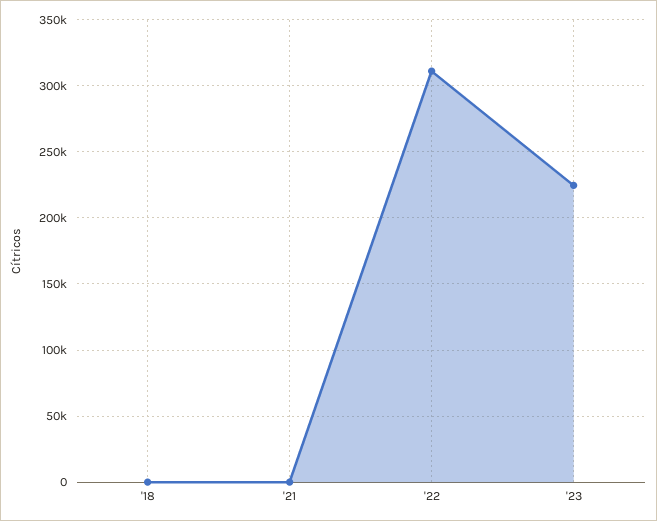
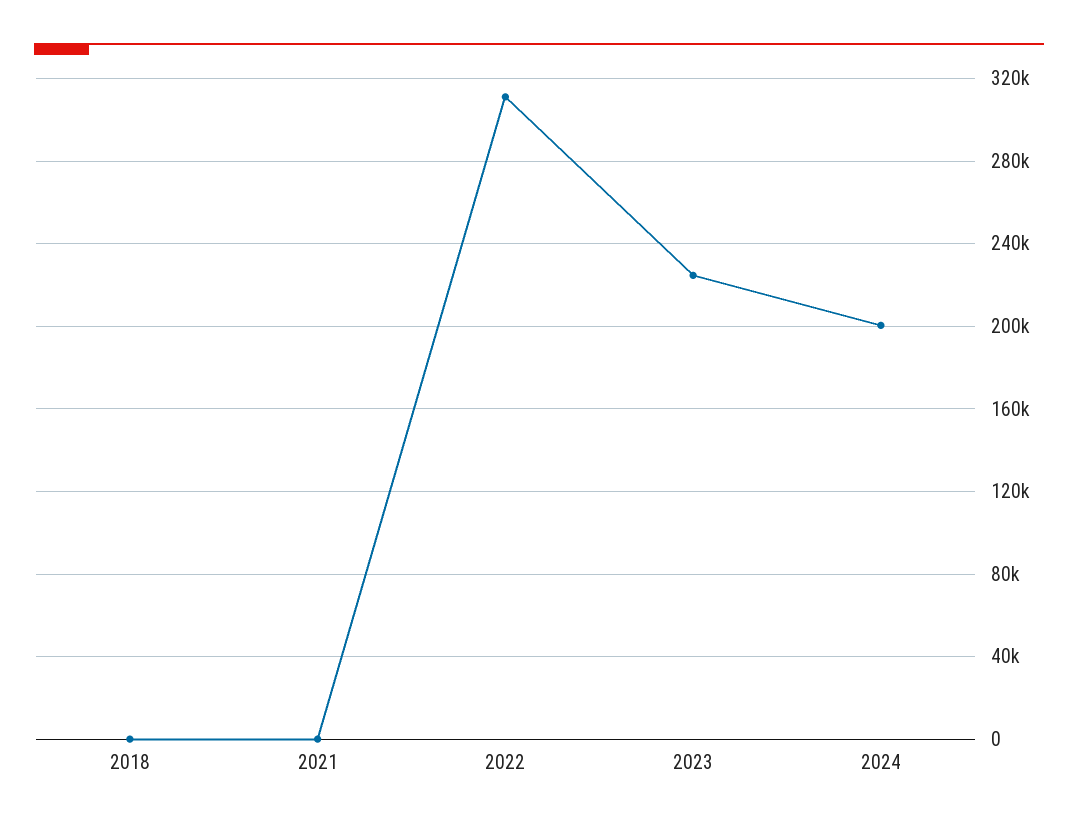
2024: none -> 200000

